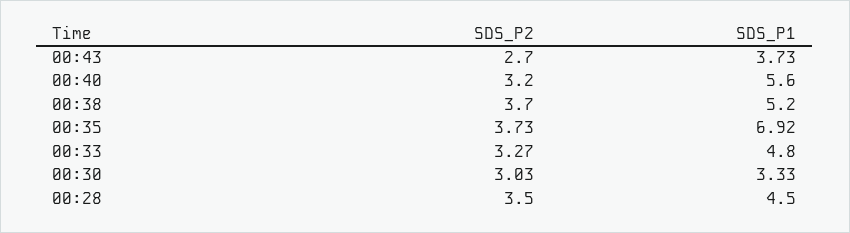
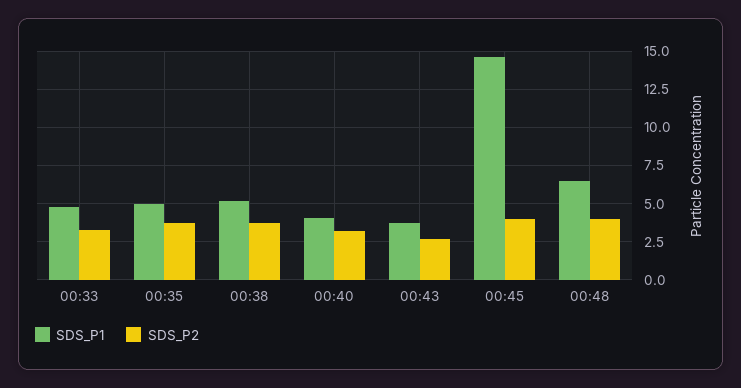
SDS_P1, 00:40: 5.6 -> 4
SDS_P1, 00:35: 6.92 -> 5
SDS_P2, 00:30: 3.03 -> none
SDS_P1, 00:30: 3.33 -> none
SDS_P2, 00:28: 3.5 -> none
SDS_P1, 00:28: 4.5 -> none
SDS_P1, 00:45: none -> 14.5
SDS_P2, 00:45: none -> 4
SDS_P1, 00:48: none -> 6.5
SDS_P2, 00:48: none -> 4

